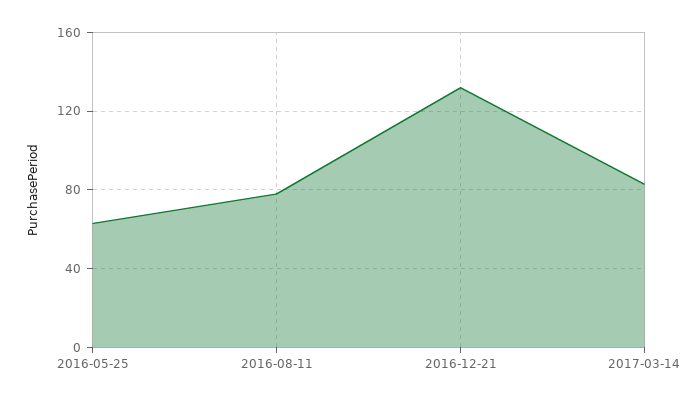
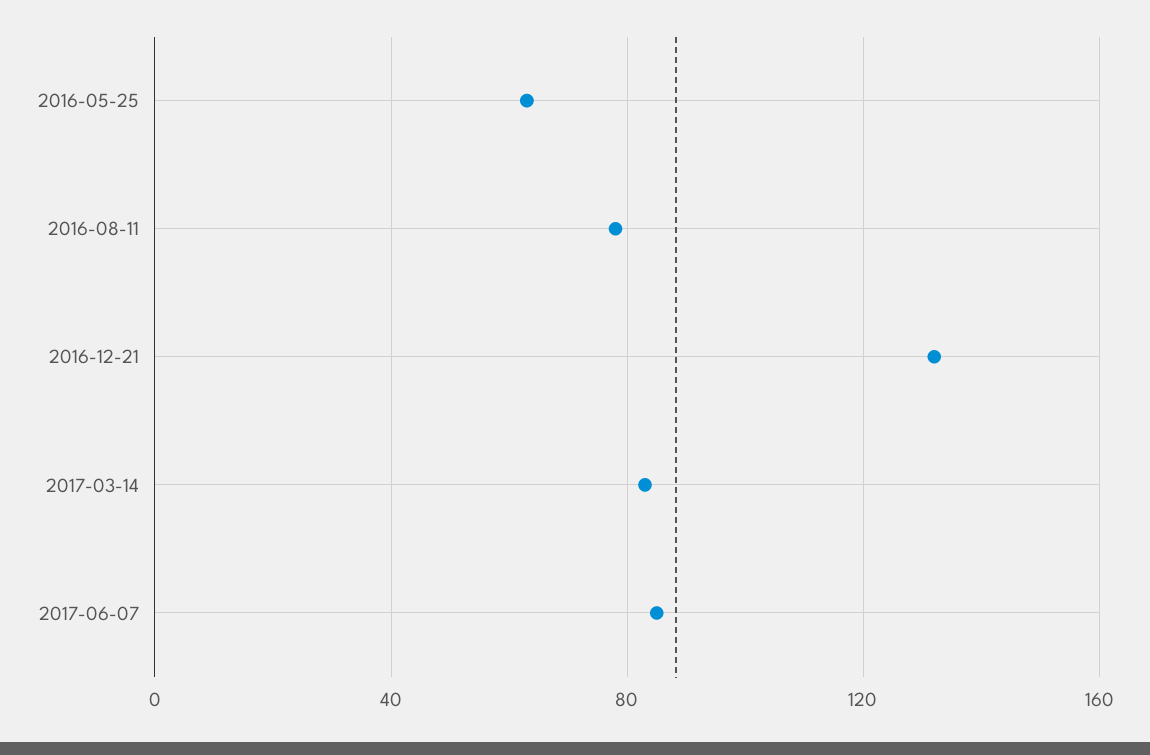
2017-06-07: none -> 85

